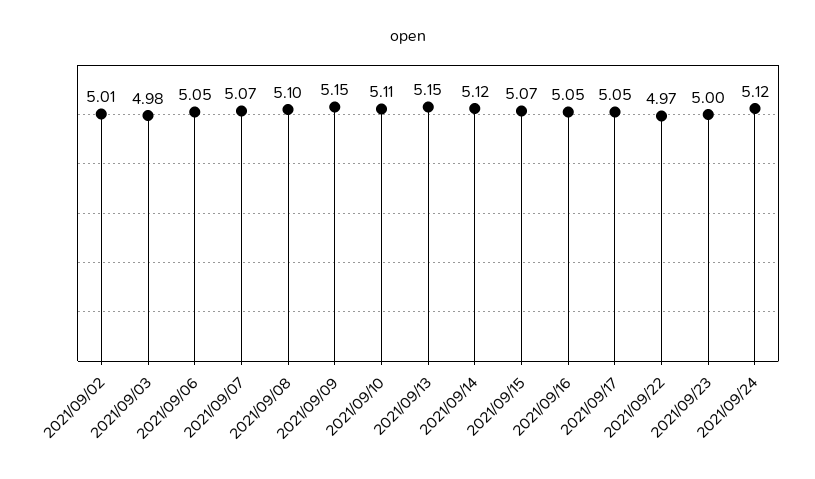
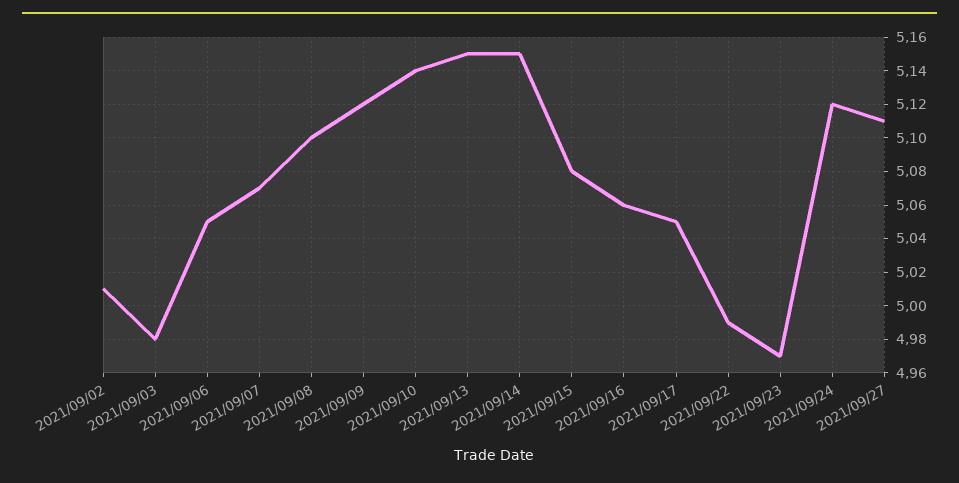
2021/09/09: 5.15 -> 5.12
2021/09/10: 5.11 -> 5.14
2021/09/14: 5.12 -> 5.15
2021/09/15: 5.07 -> 5.08
2021/09/16: 5.05 -> 5.06
2021/09/22: 4.97 -> 4.99
2021/09/23: 5 -> 4.97
2021/09/27: none -> 5.11

